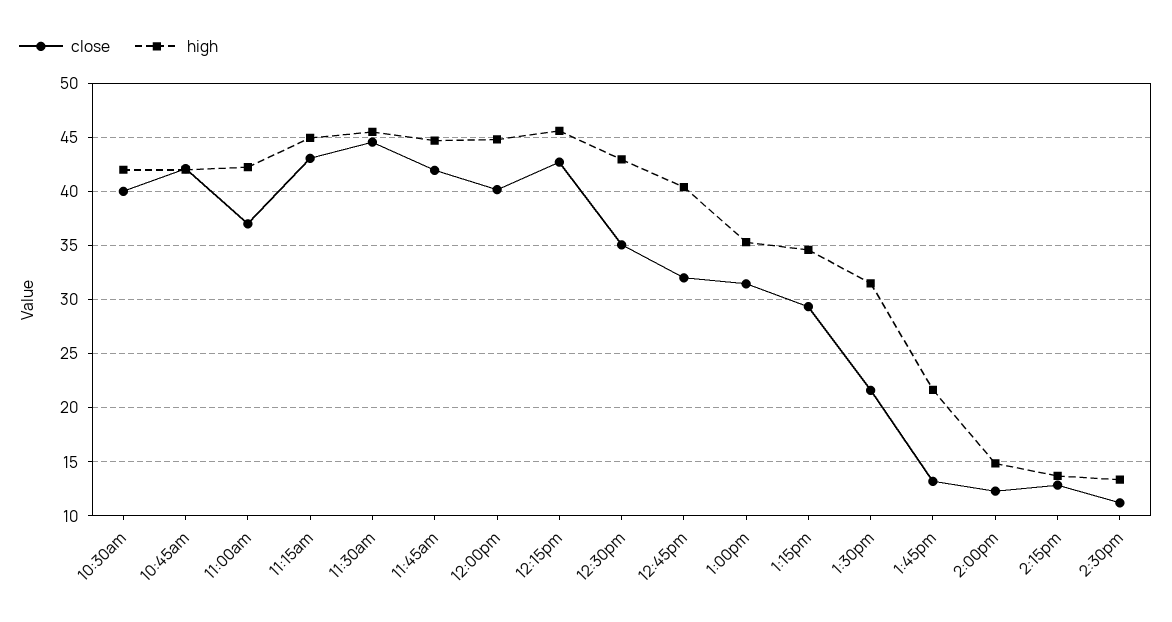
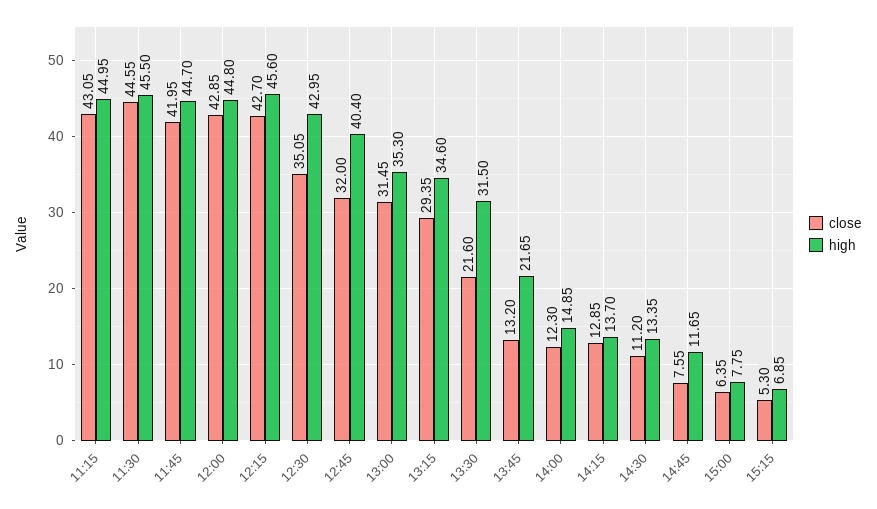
close, 10:30am: 40 -> none
high, 10:30am: 42 -> none
close, 10:45am: 42 -> none
high, 10:45am: 42 -> none
close, 11:00am: 37 -> none
high, 11:00am: 42 -> none
close, 12:00pm: 40 -> 42.85
close, 14:45: none -> 7.55
high, 14:45: none -> 11.65
close, 15:00: none -> 6.35
high, 15:00: none -> 7.75
close, 15:15: none -> 5.3
high, 15:15: none -> 6.85

